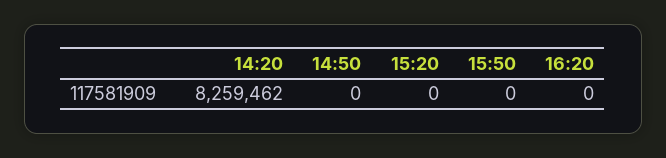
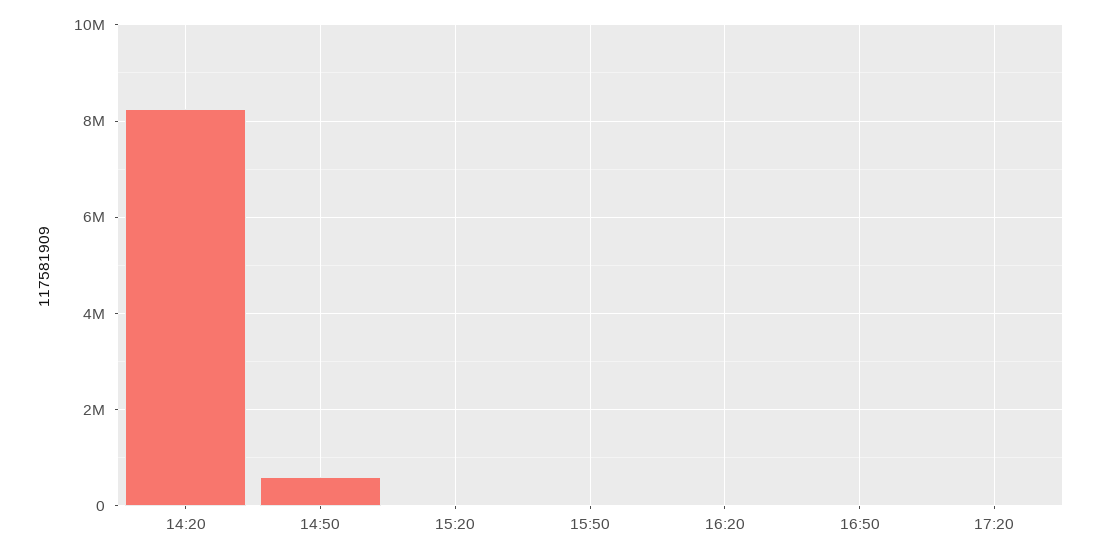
14:50: 0 -> 600000
16:50: none -> 0
17:20: none -> 0

